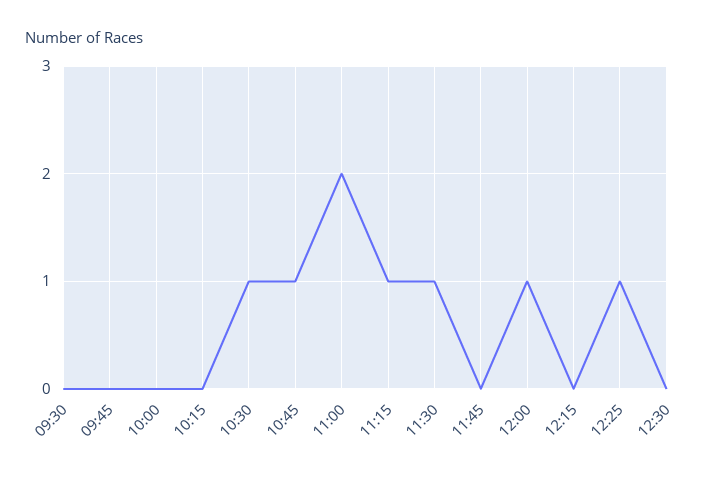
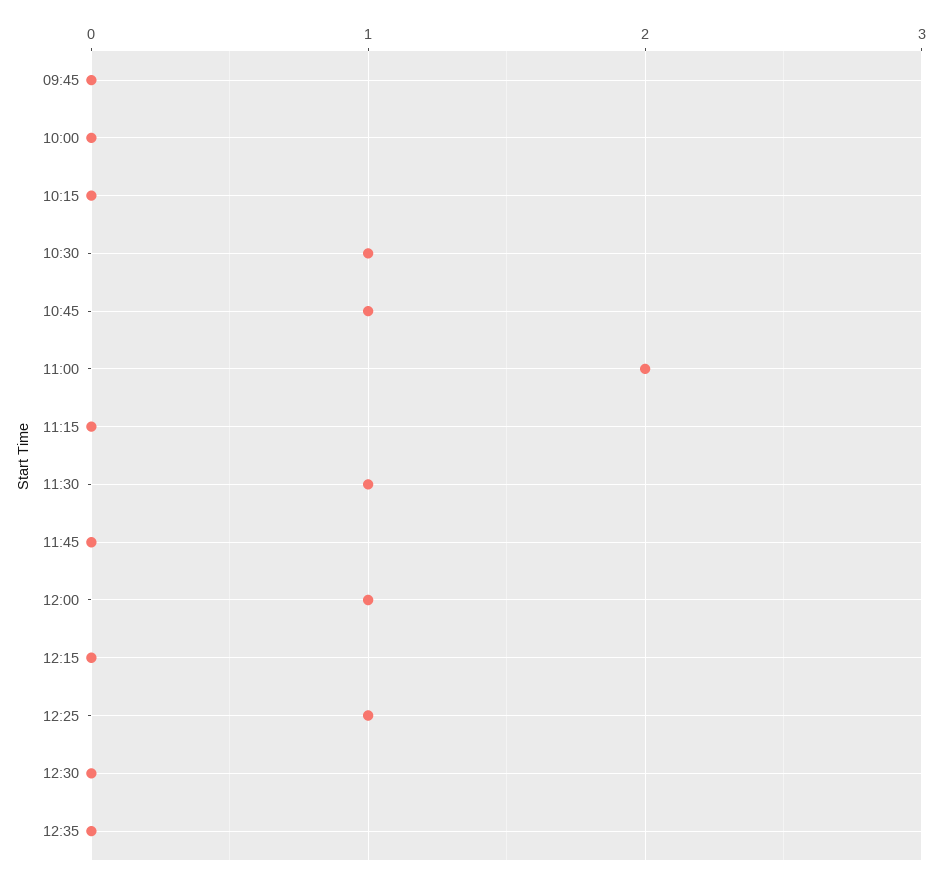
09:30: 0 -> none
11:15: 1 -> 0
12:35: none -> 0

